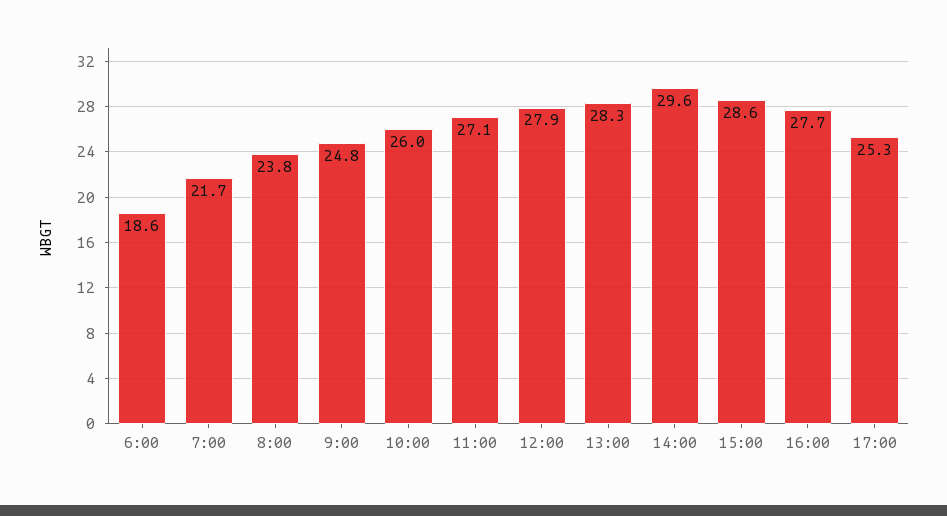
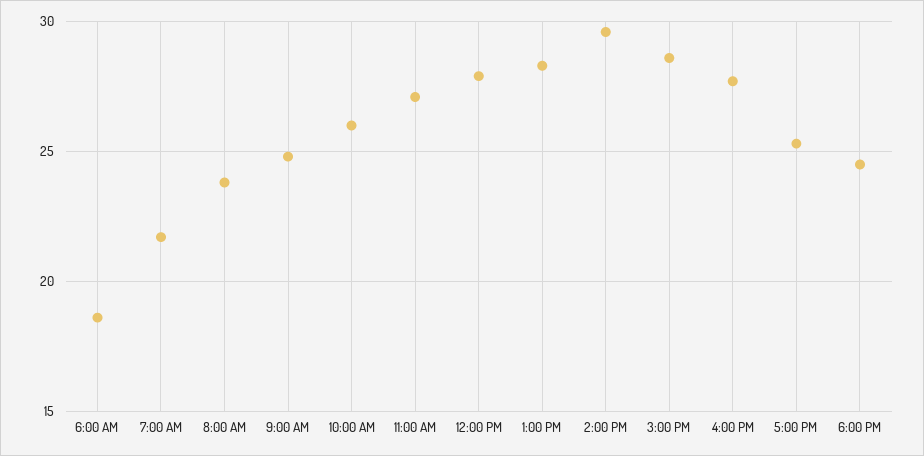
6:00 PM: none -> 24.5

